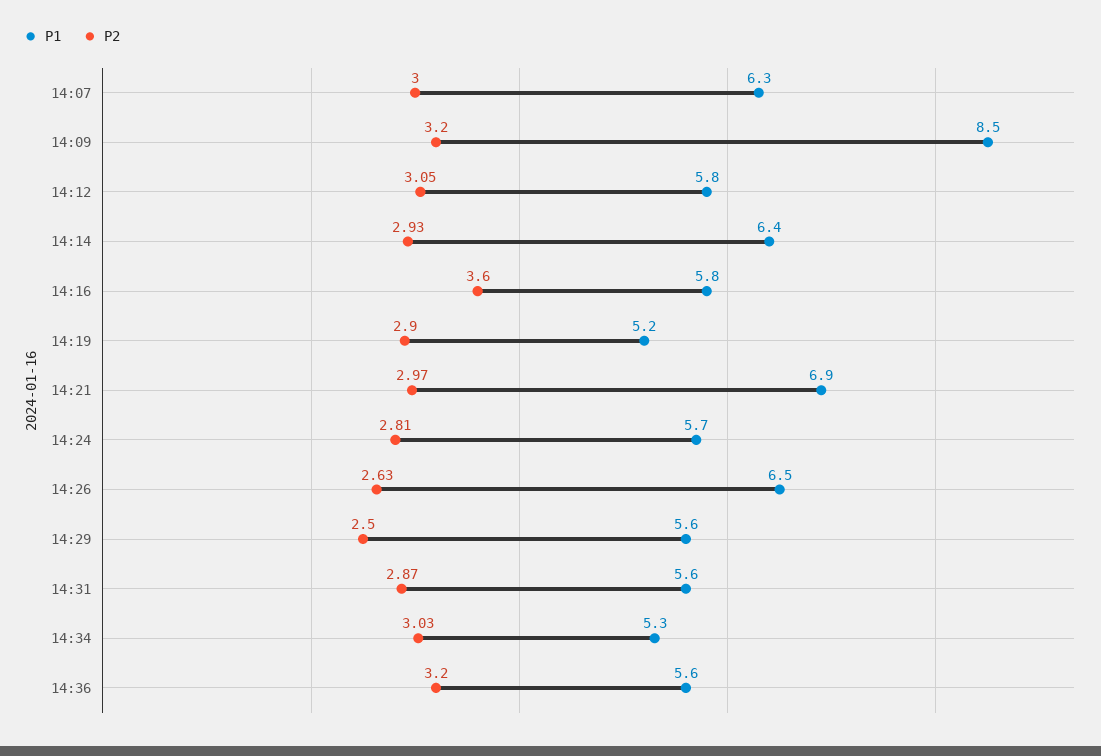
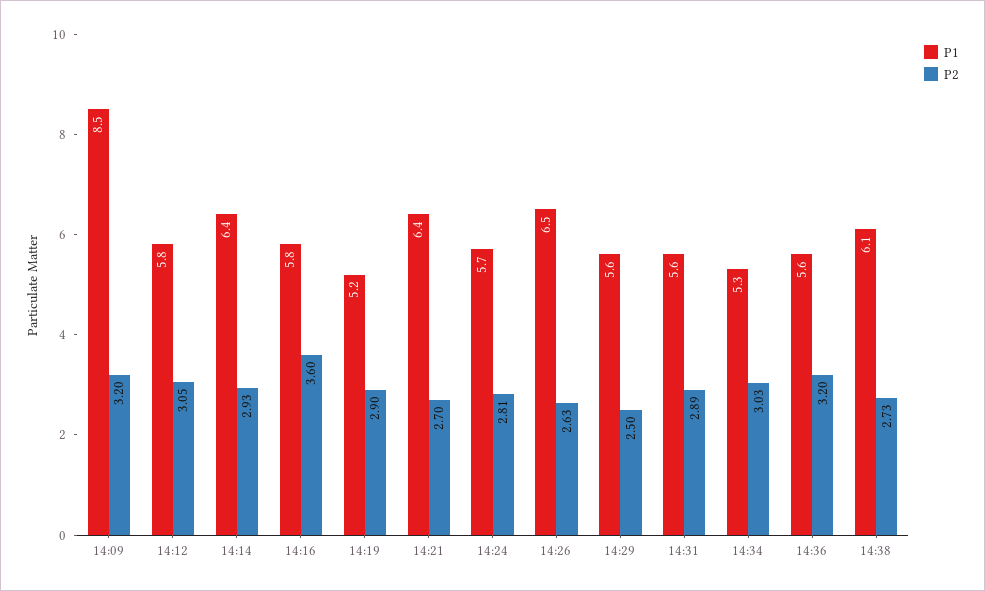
P1, 14:07: 6.3 -> none
P2, 14:07: 3 -> none
P1, 14:21: 6.9 -> 6.4
P2, 14:21: 2.97 -> 2.7
P2, 14:31: 2.87 -> 2.89
P1, 14:38: none -> 6.1
P2, 14:38: none -> 2.73

